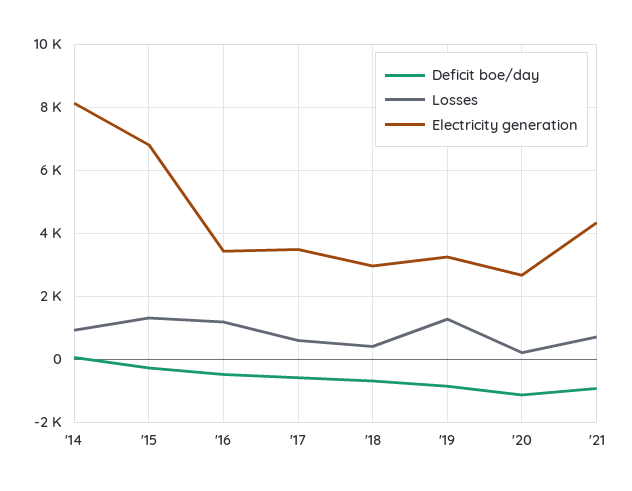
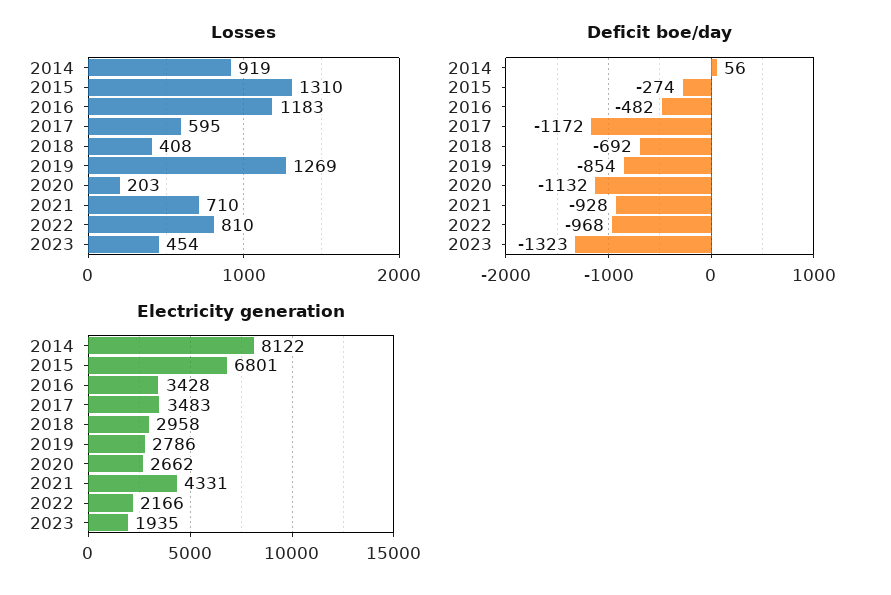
Deficit boe/day, '17: -600 -> -1172
Electricity generation, '19: 3200 -> 2786
Losses, 2022: none -> 810
Losses, 2023: none -> 454
Deficit boe/day, 2022: none -> -968
Deficit boe/day, 2023: none -> -1323
Electricity generation, 2022: none -> 2166
Electricity generation, 2023: none -> 1935

